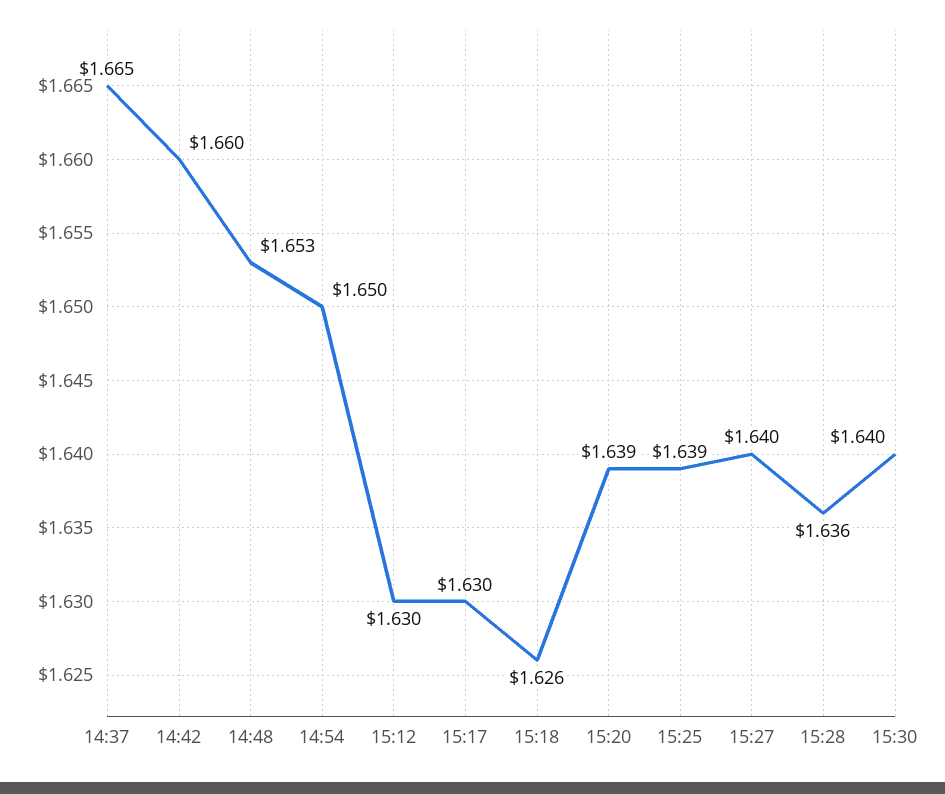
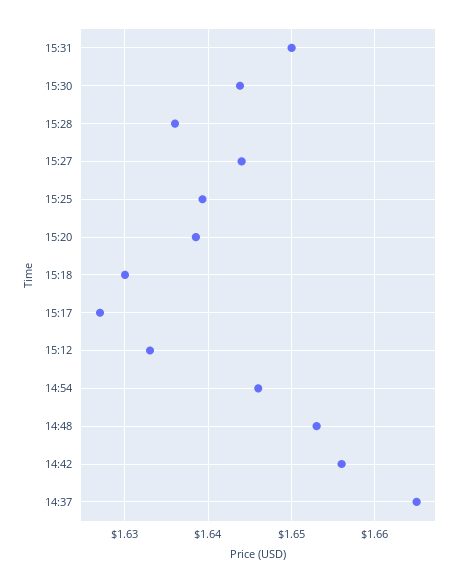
14:42: 1.66 -> 1.656
14:54: 1.65 -> 1.646
15:12: 1.63 -> 1.633
15:17: 1.63 -> 1.627
15:18: 1.626 -> 1.63
15:27: 1.64 -> 1.644
15:30: 1.64 -> 1.644
15:31: none -> 1.65

